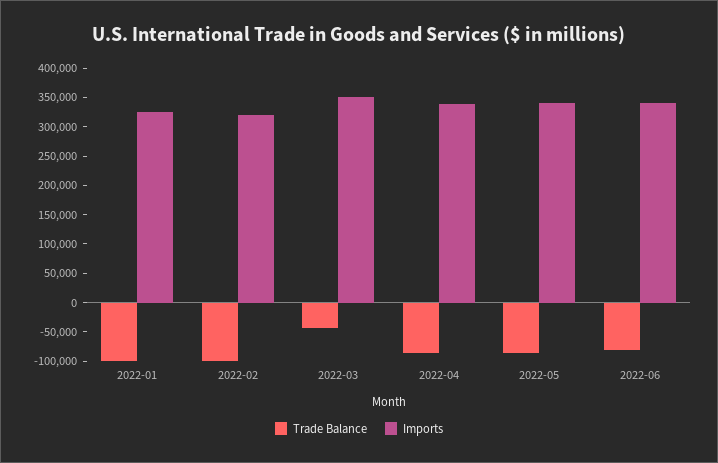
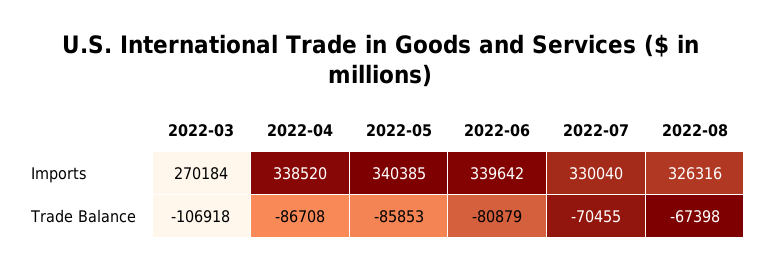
Trade Balance, 2022-01: -100000 -> none
Imports, 2022-01: 325000 -> none
Trade Balance, 2022-02: -100000 -> none
Imports, 2022-02: 325000 -> none
Trade Balance, 2022-03: -50000 -> -106918
Imports, 2022-03: 350000 -> 270184
Imports, 2022-07: none -> 330040
Imports, 2022-08: none -> 326316
Trade Balance, 2022-07: none -> -70455
Trade Balance, 2022-08: none -> -67398

